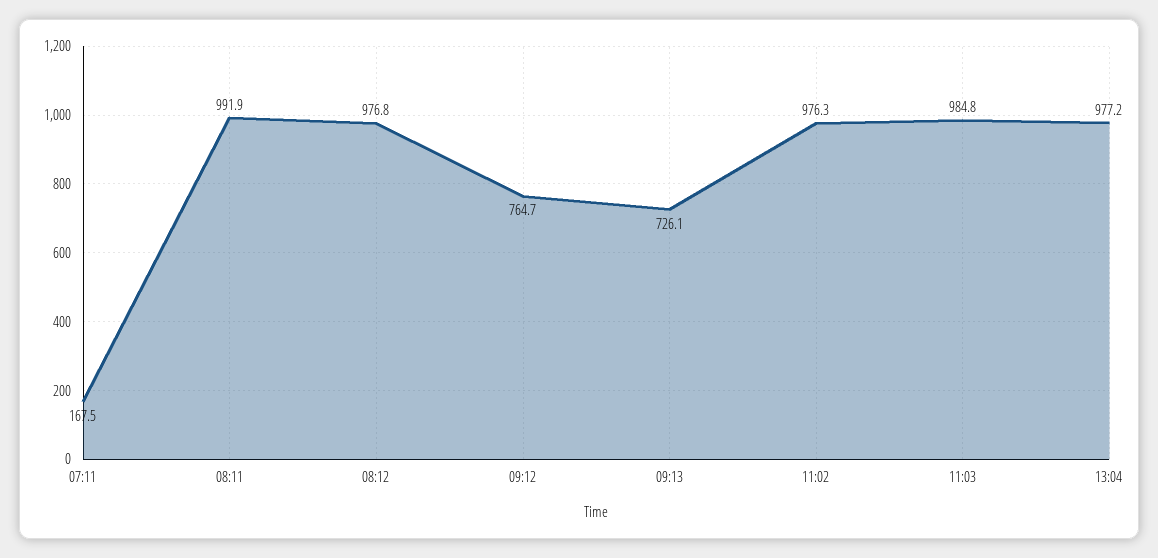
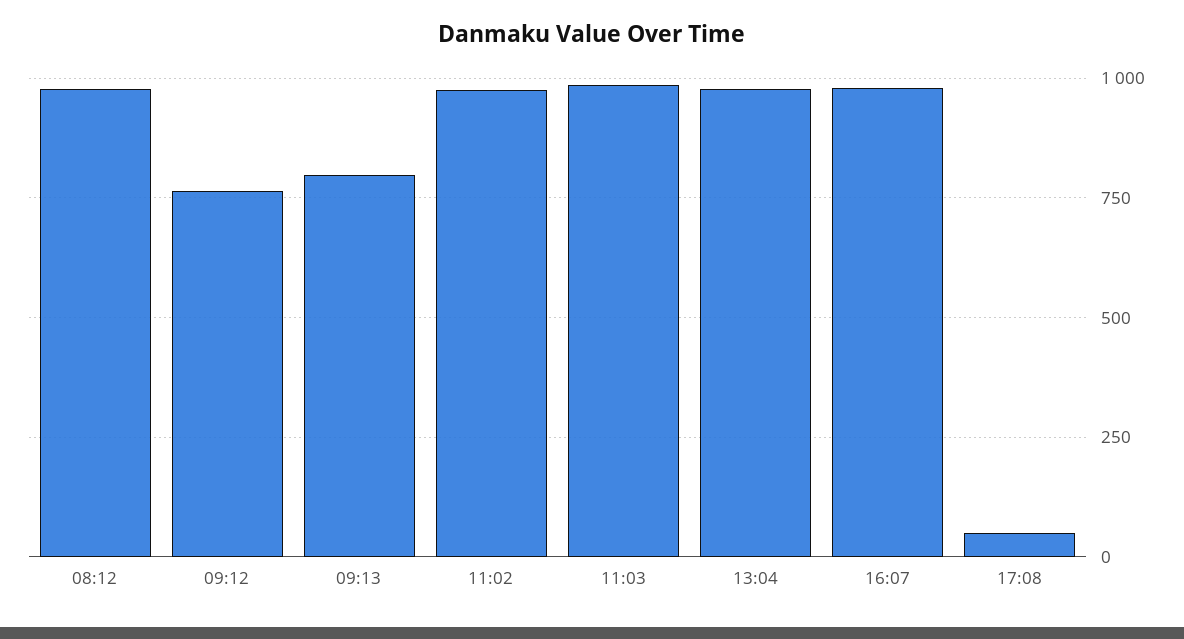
07:11: 167.5 -> none
08:11: 991.9 -> none
09:13: 726.1 -> 800
16:07: none -> 975
17:08: none -> 50

